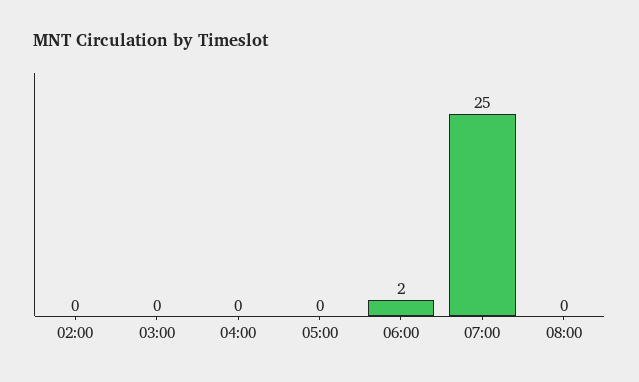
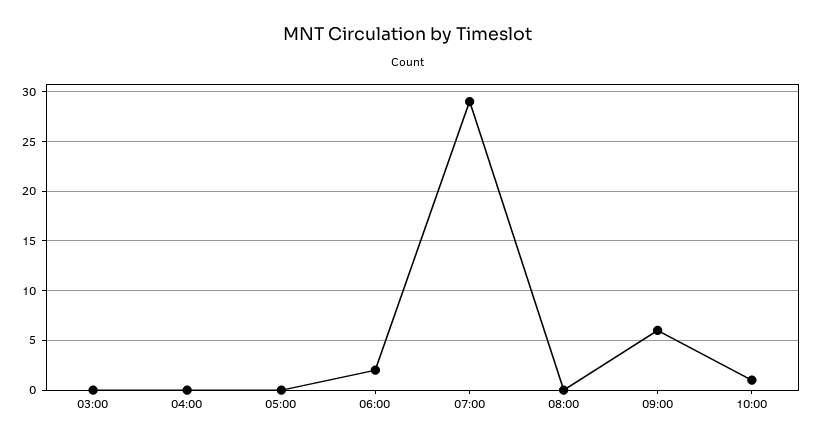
02:00: 0 -> none
07:00: 25 -> 29
09:00: none -> 6
10:00: none -> 1

